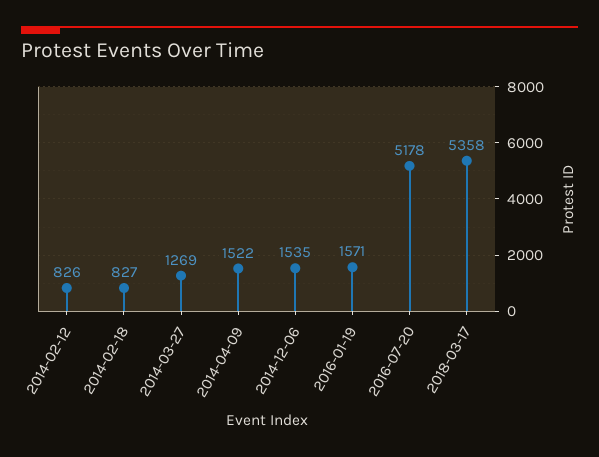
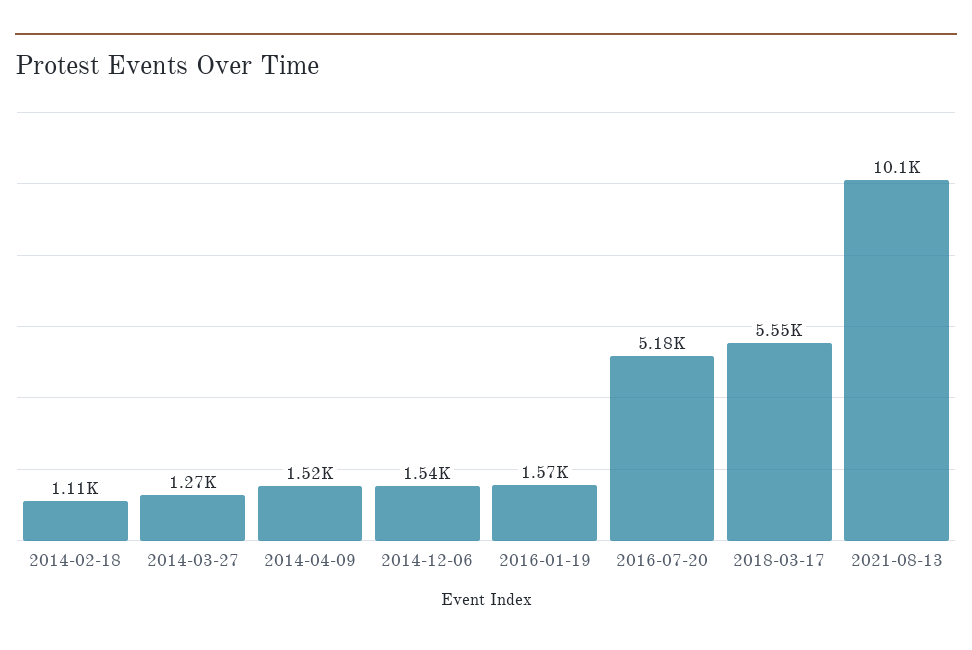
2014-02-12: 826 -> none
2014-02-18: 827 -> 1110
2018-03-17: 5358 -> 5550
2021-08-13: none -> 10100

